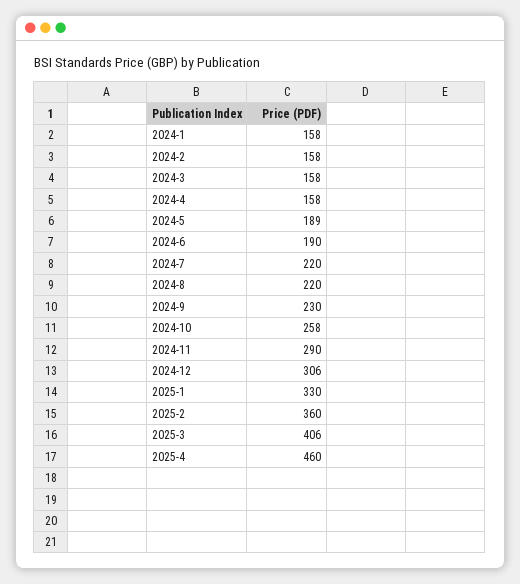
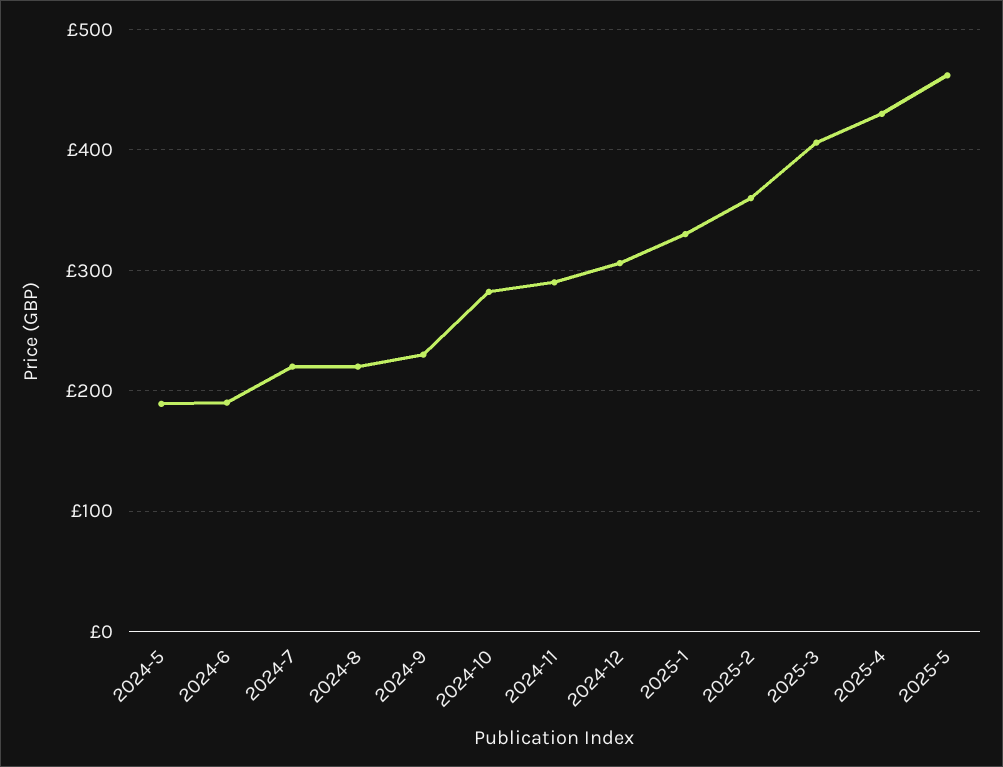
2024-1: 158 -> none
2024-2: 158 -> none
2024-3: 158 -> none
2024-4: 158 -> none
2024-10: 258 -> 280
2025-4: 460 -> 430
2025-5: none -> 460

